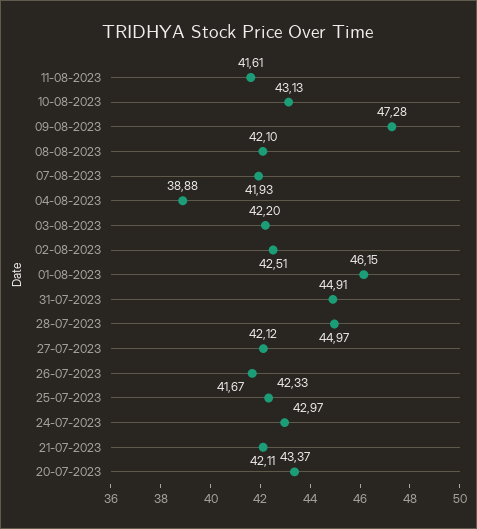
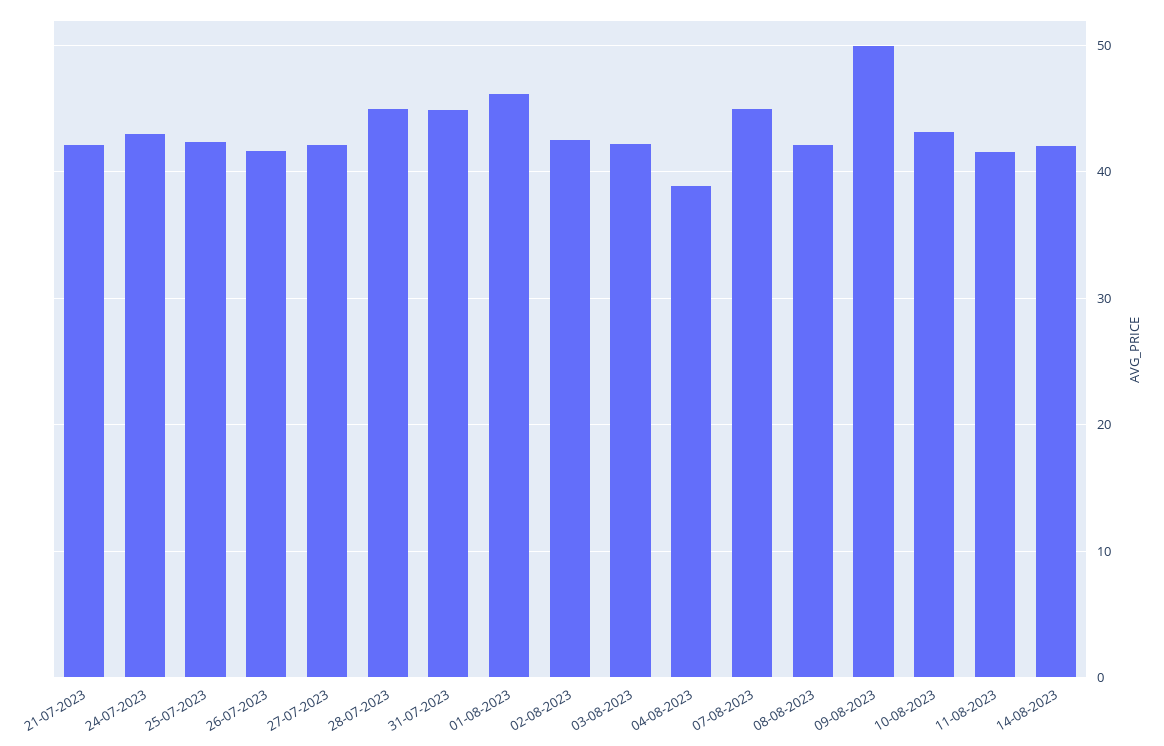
09-08-2023: 47.28 -> 50
07-08-2023: 41.93 -> 45
20-07-2023: 43.37 -> none
14-08-2023: none -> 42

